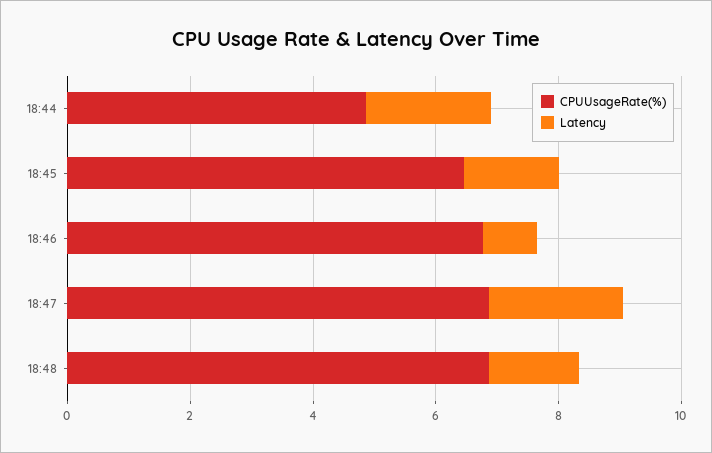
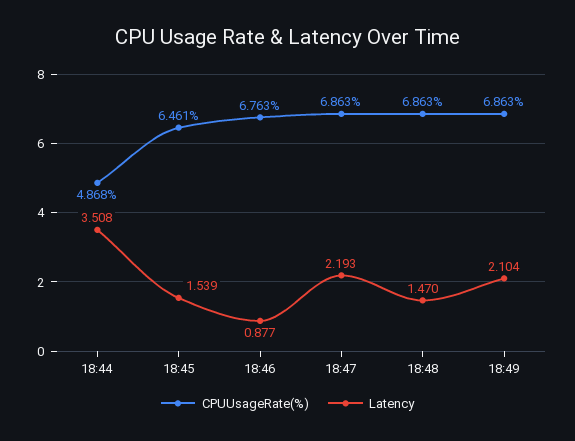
Latency, 18:44: 2 -> 3.508
CPUUsageRate(%), 18:49: none -> 6.863
Latency, 18:49: none -> 2.104

